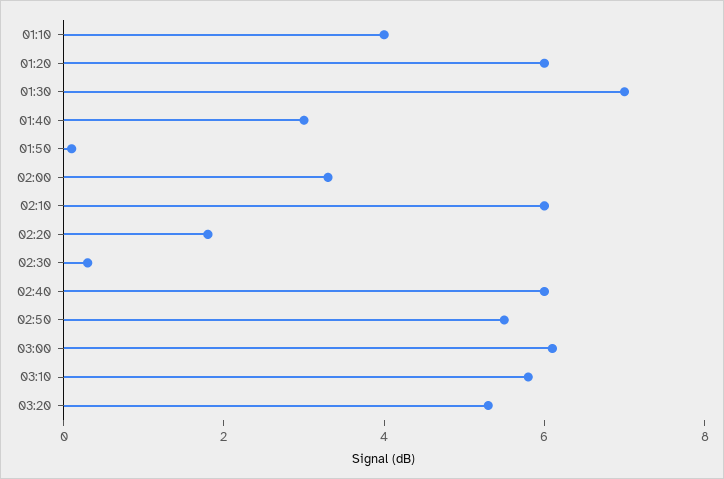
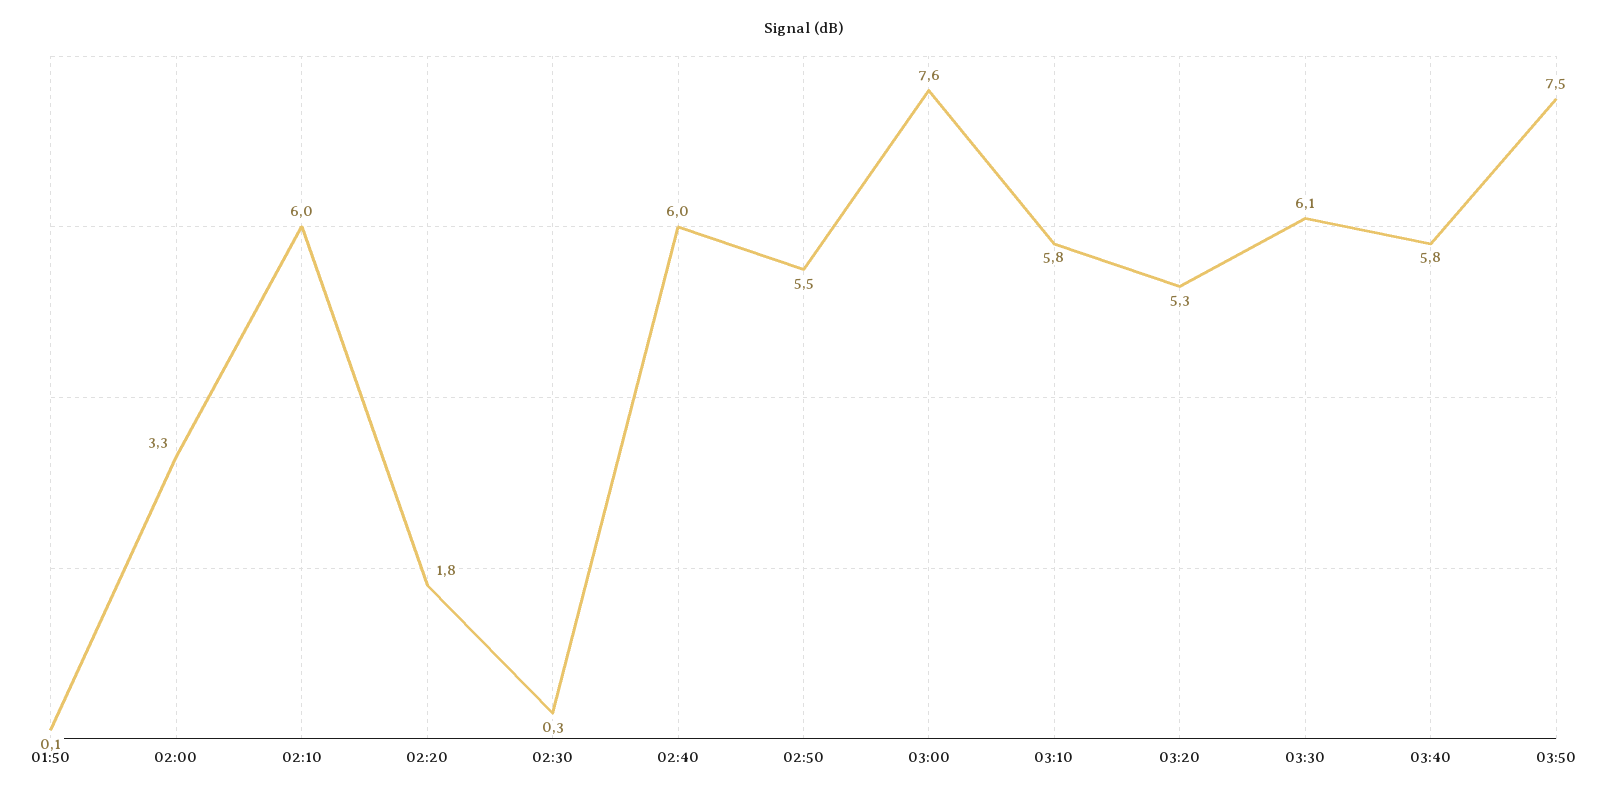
01:10: 4 -> none
01:20: 6 -> none
01:30: 7 -> none
01:40: 3 -> none
03:00: 6 -> 7.6
03:30: none -> 6.1
03:40: none -> 5.8
03:50: none -> 7.5

